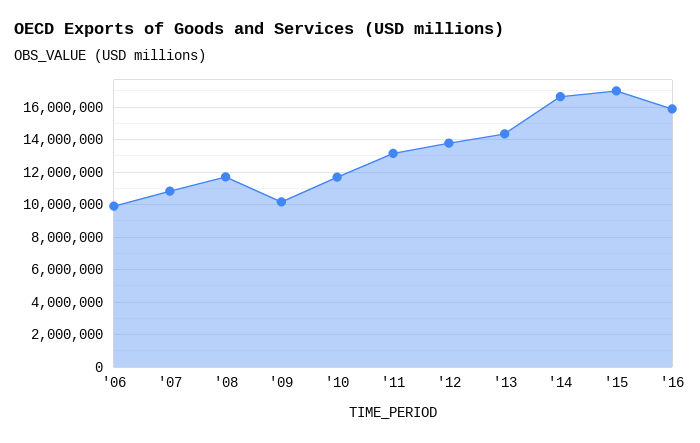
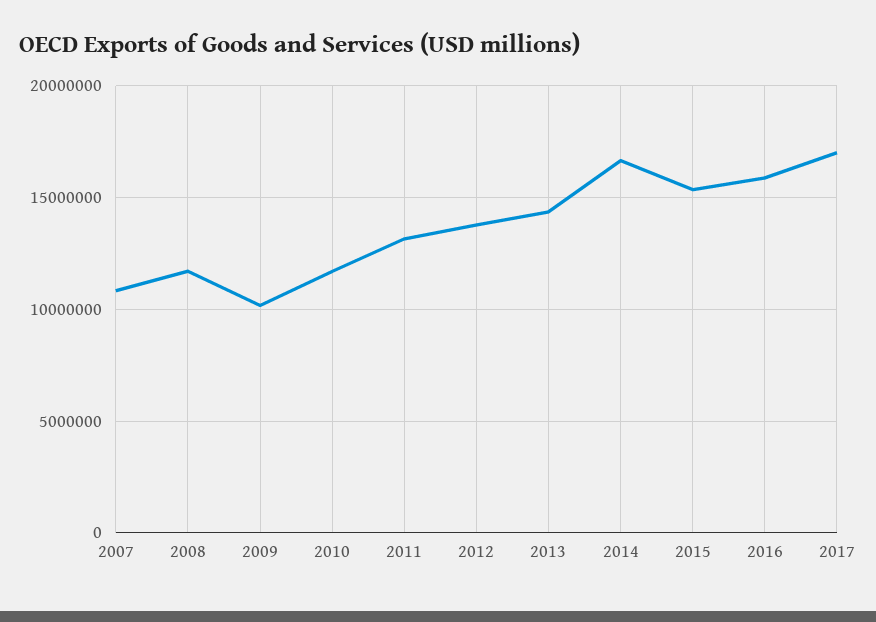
'06: 10000000 -> none
'15: 17000000 -> 15500000
2017: none -> 17000000

